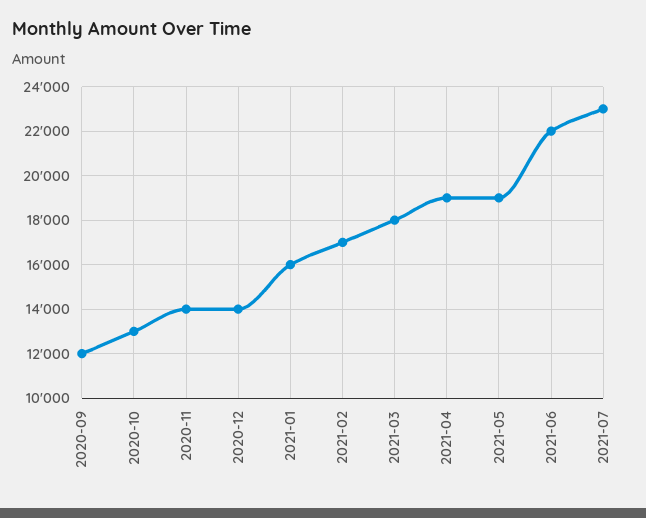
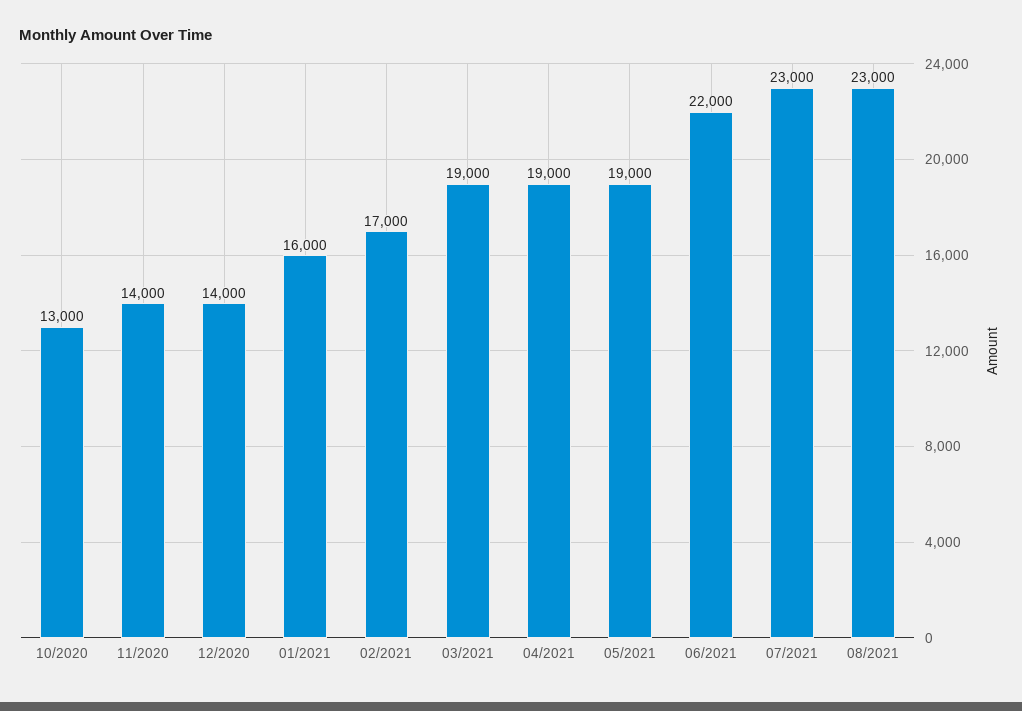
2020-09: 12000 -> none
2021-03: 18000 -> 19000
08/2021: none -> 23000

